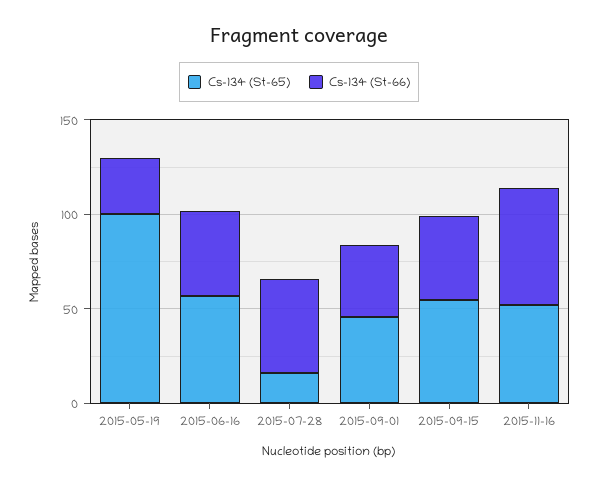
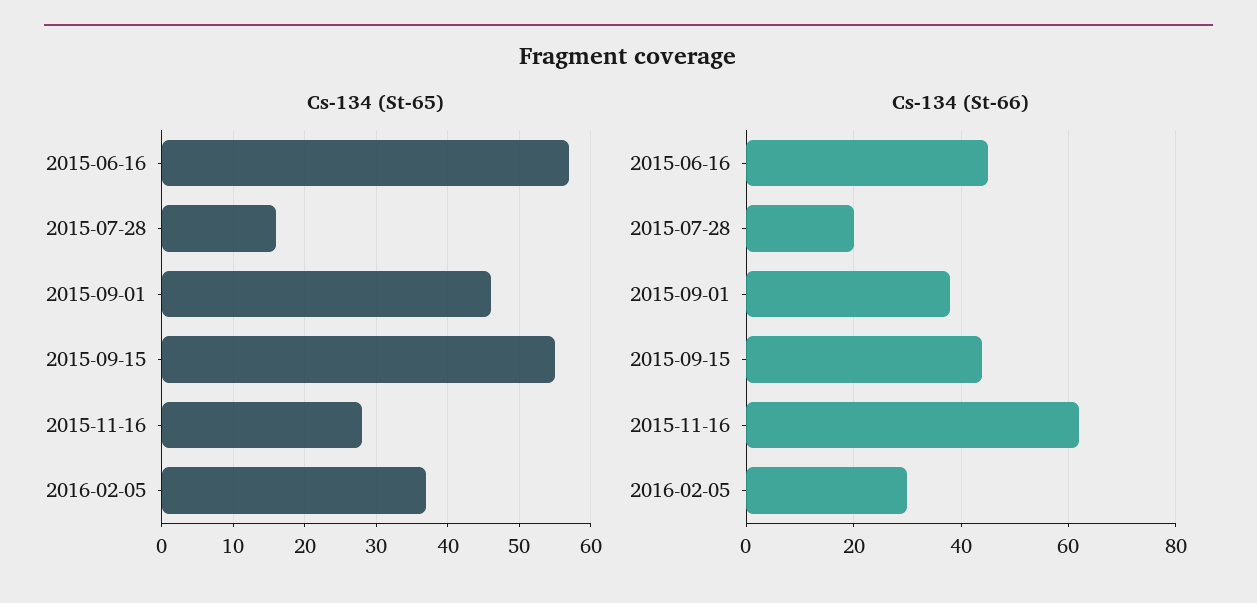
Cs-134 (St-65), 2015-05-19: 100 -> none
Cs-134 (St-66), 2015-05-19: 30 -> none
Cs-134 (St-66), 2015-07-28: 50 -> 20
Cs-134 (St-65), 2015-11-16: 50 -> 28
Cs-134 (St-65), 2016-02-05: none -> 37
Cs-134 (St-66), 2016-02-05: none -> 30

